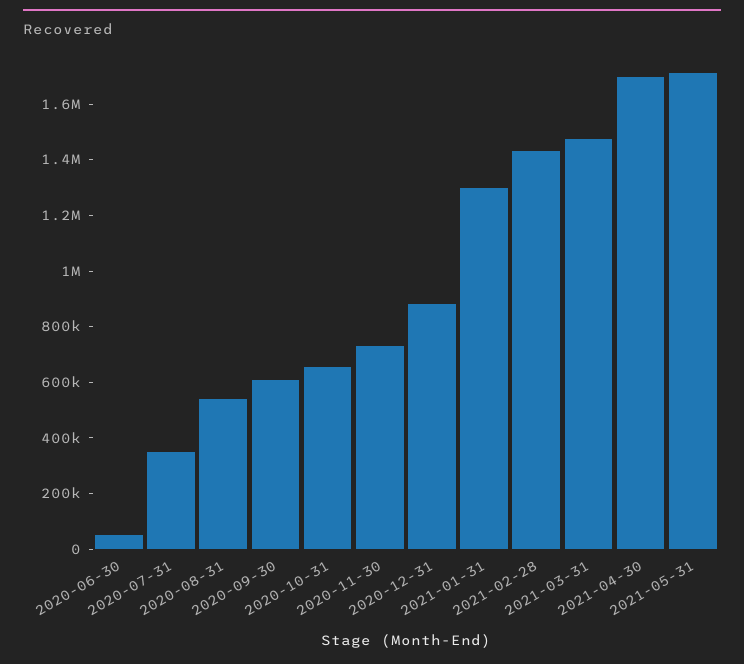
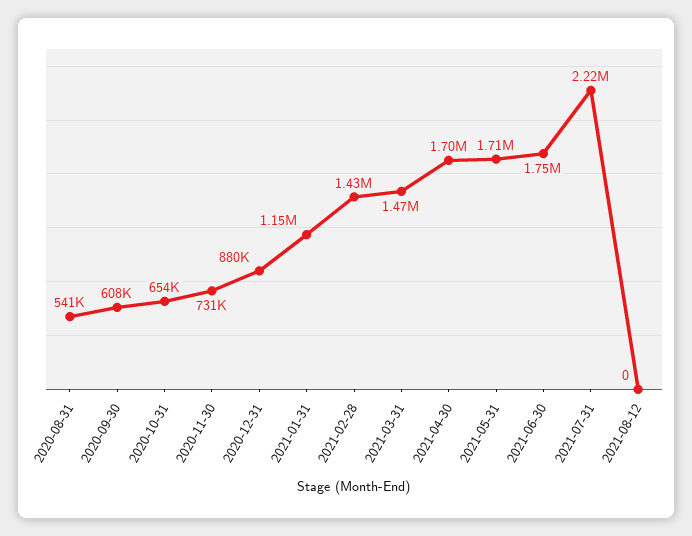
2020-06-30: 50000 -> none
2020-07-31: 350000 -> none
2021-01-31: 1300000 -> 1150000
2021-06-30: none -> 1750000
2021-07-31: none -> 2220000
2021-08-12: none -> 0

